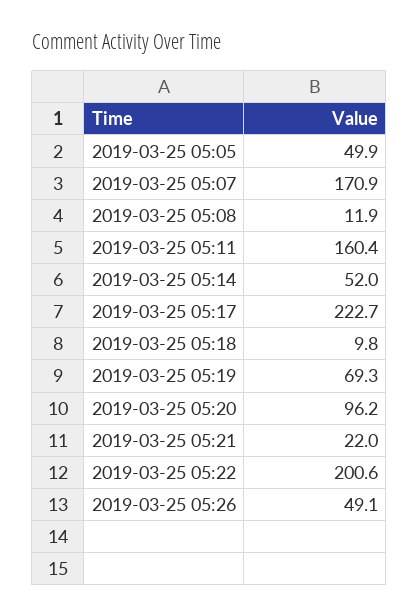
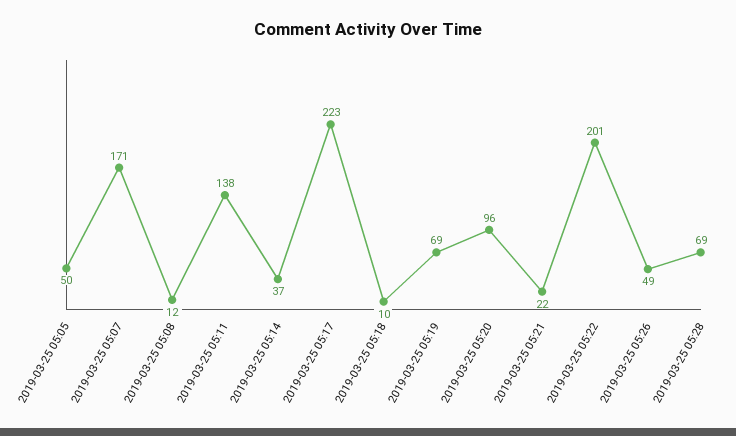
2019-03-25 05:11: 160.4 -> 138
2019-03-25 05:14: 52 -> 37
2019-03-25 05:28: none -> 69

